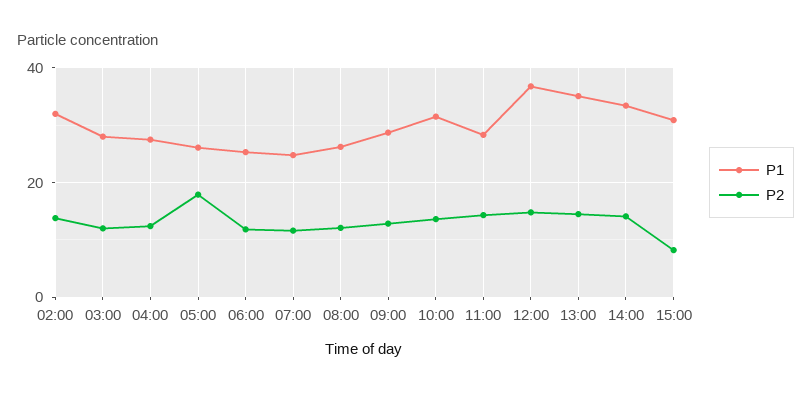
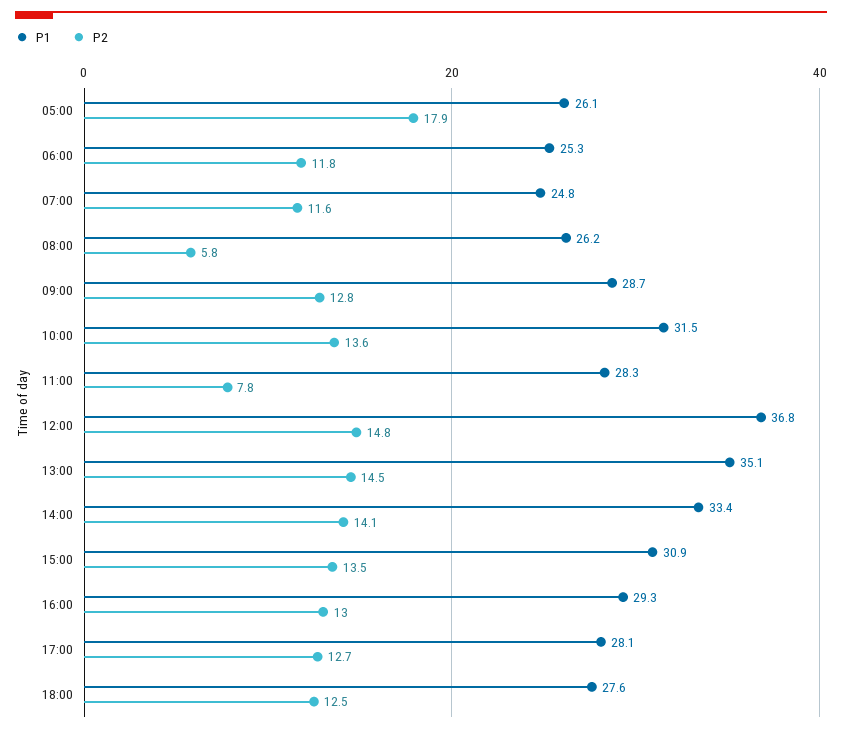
P1, 02:00: 32 -> none
P2, 02:00: 14 -> none
P1, 03:00: 28 -> none
P2, 03:00: 12 -> none
P1, 04:00: 28 -> none
P2, 04:00: 12 -> none
P2, 08:00: 12 -> 5.8
P2, 11:00: 14 -> 7.8
P2, 15:00: 8 -> 13.5
P1, 16:00: none -> 29.3
P2, 16:00: none -> 13
P1, 17:00: none -> 28.1
P2, 17:00: none -> 12.7
P1, 18:00: none -> 27.6
P2, 18:00: none -> 12.5

